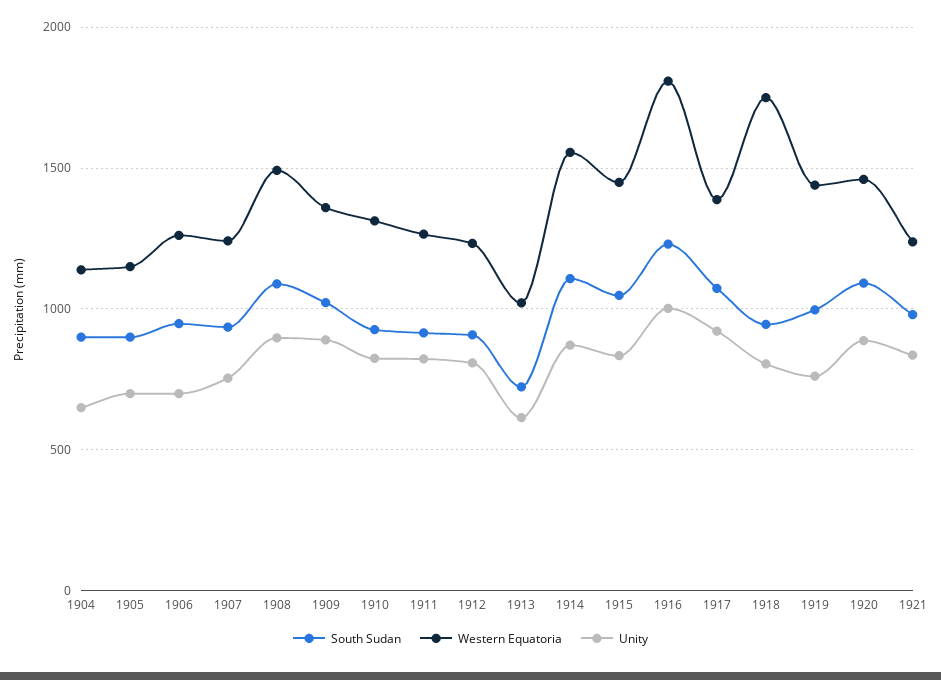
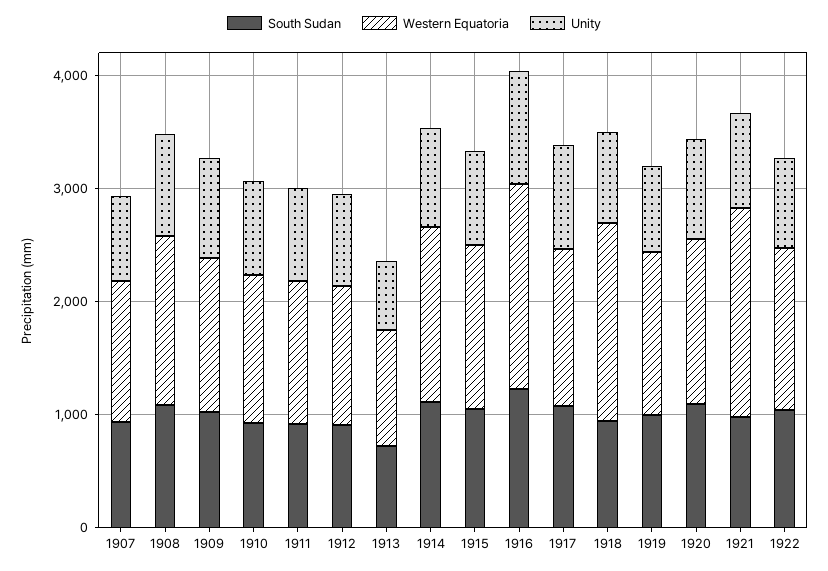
South Sudan, 1904: 900 -> none
Western Equatoria, 1904: 1150 -> none
Unity, 1904: 650 -> none
South Sudan, 1905: 900 -> none
Western Equatoria, 1905: 1150 -> none
Unity, 1905: 700 -> none
South Sudan, 1906: 950 -> none
Western Equatoria, 1906: 1250 -> none
Unity, 1906: 700 -> none
Western Equatoria, 1921: 1250 -> 1800
South Sudan, 1922: none -> 1000
Western Equatoria, 1922: none -> 1400
Unity, 1922: none -> 800

